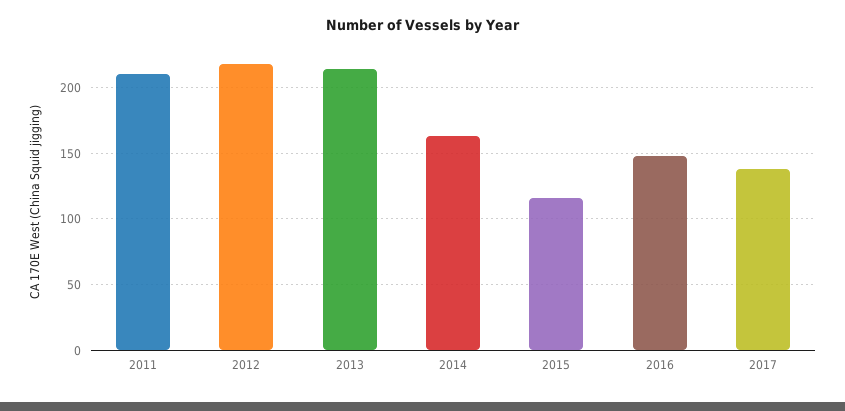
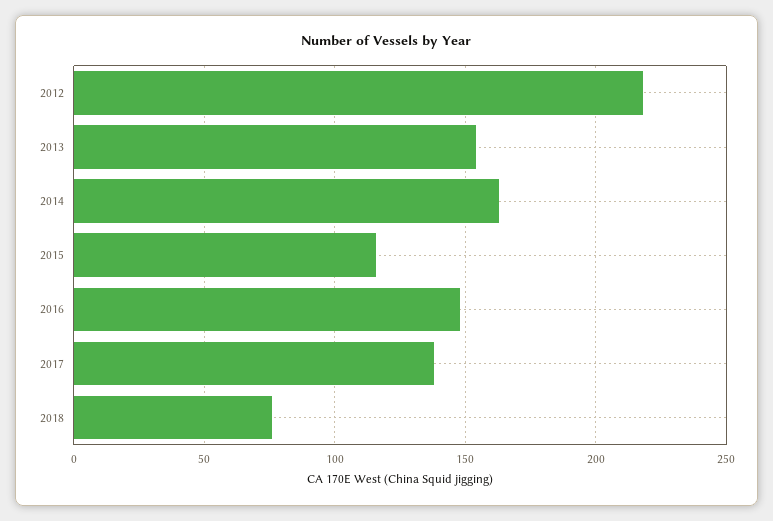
2011: 210 -> none
2013: 215 -> 155
2018: none -> 75

